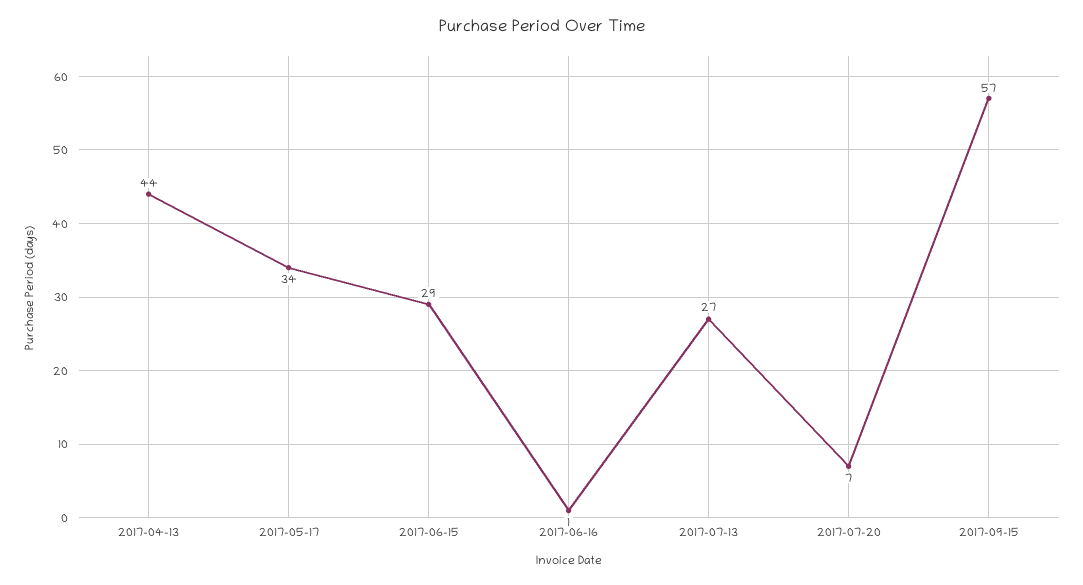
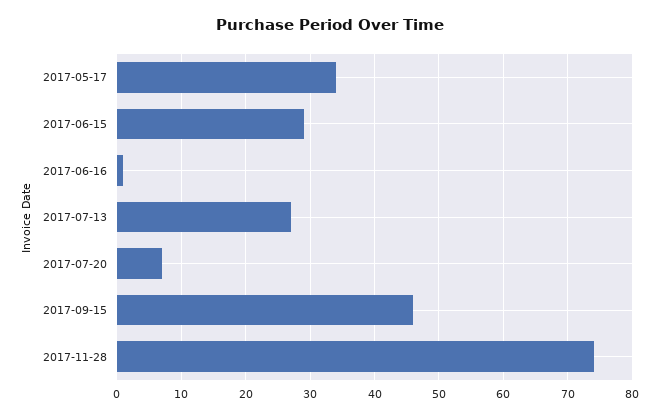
2017-04-13: 44 -> none
2017-09-15: 57 -> 46
2017-11-28: none -> 74

